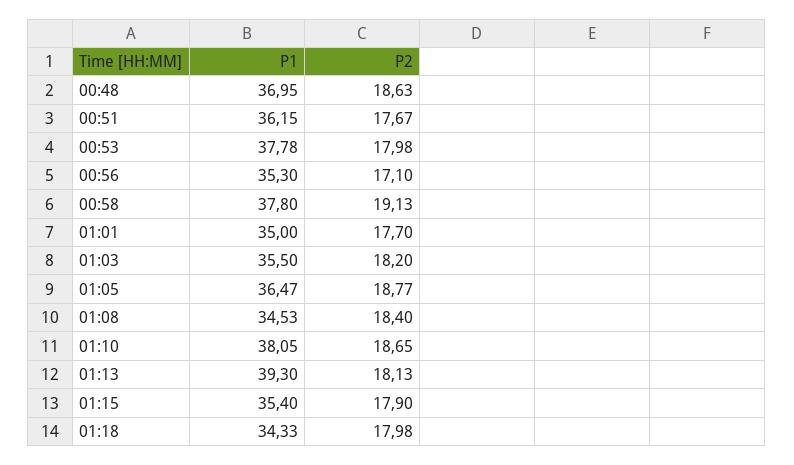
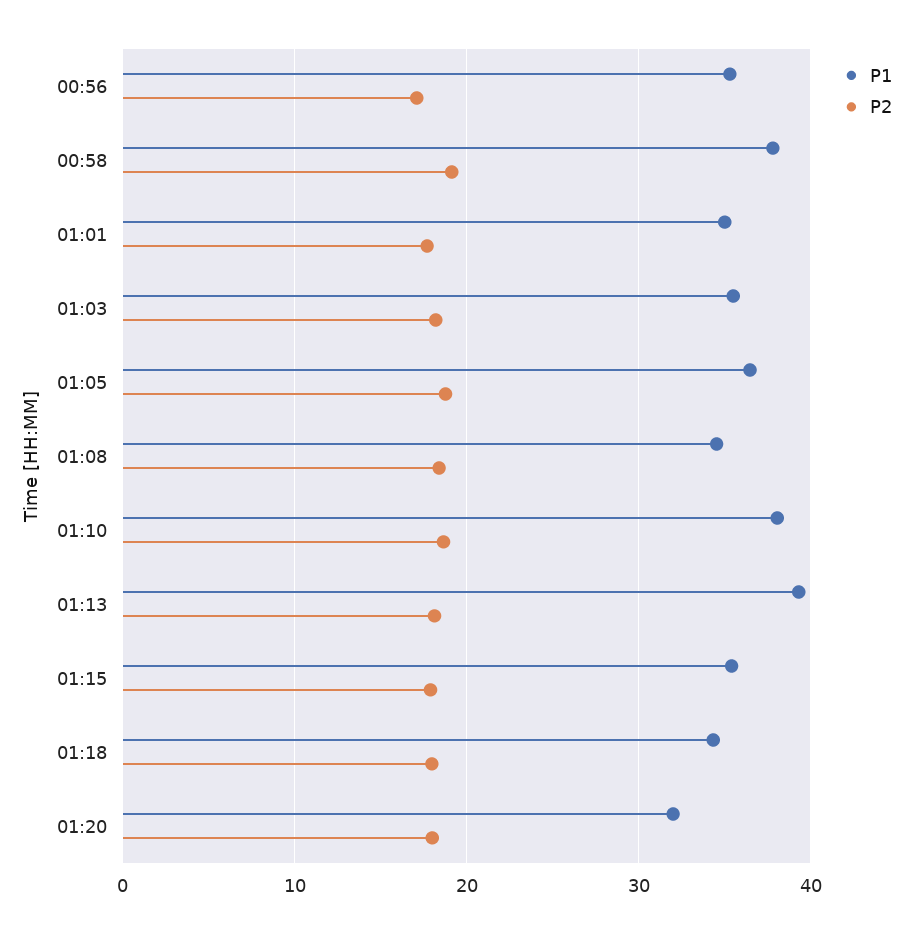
P1, 00:48: 36.95 -> none
P2, 00:48: 18.63 -> none
P1, 00:51: 36.15 -> none
P2, 00:51: 17.67 -> none
P1, 00:53: 37.78 -> none
P2, 00:53: 17.98 -> none
P1, 01:20: none -> 32
P2, 01:20: none -> 18

